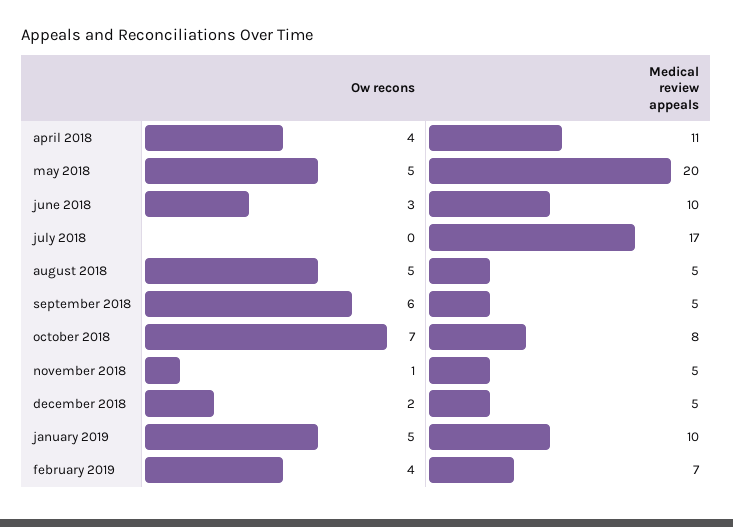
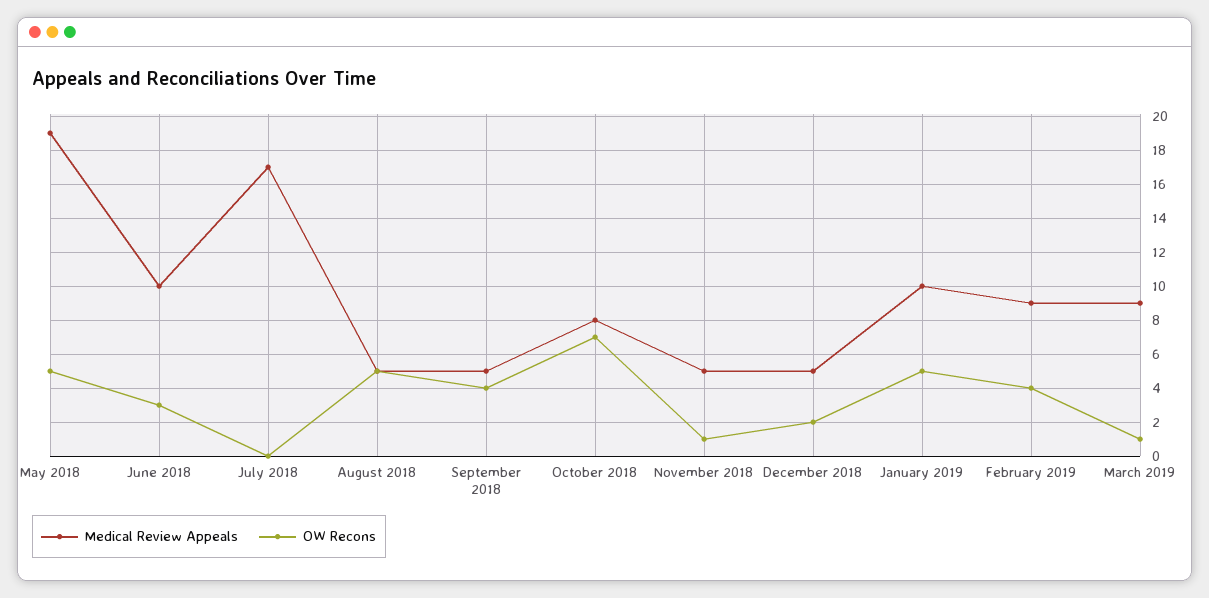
Ow recons, april 2018: 4 -> none
Medical review appeals, april 2018: 11 -> none
Medical review appeals, may 2018: 20 -> 19
Ow recons, september 2018: 6 -> 4
Medical review appeals, february 2019: 7 -> 9
Medical review appeals, March 2019: none -> 9
Ow recons, March 2019: none -> 1

